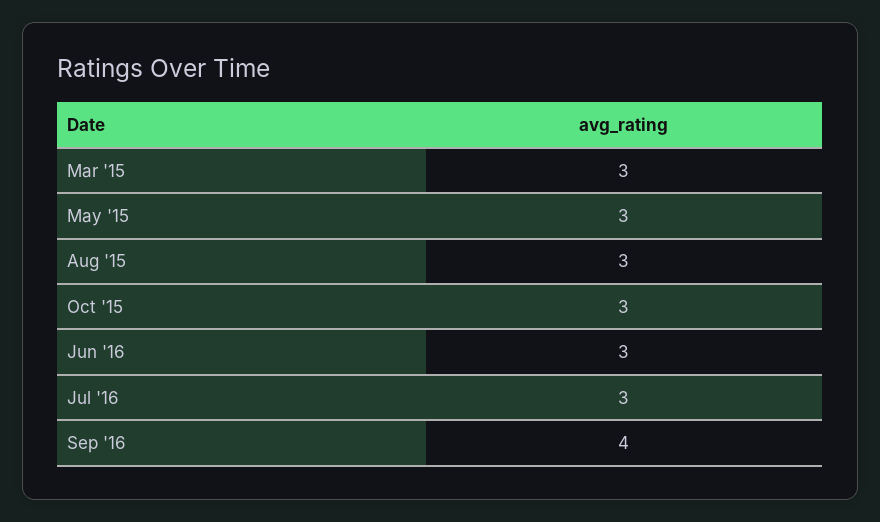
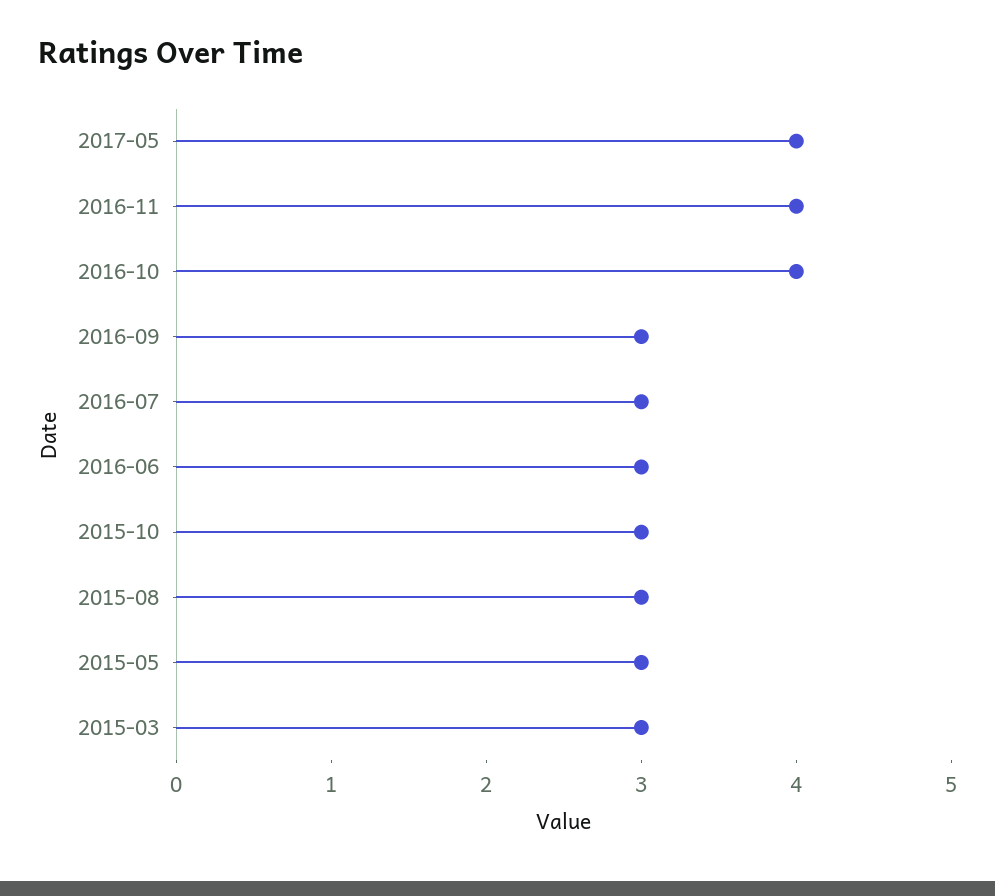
Sep '16: 4 -> 3
2017-05: none -> 4
2016-11: none -> 4
2016-10: none -> 4

